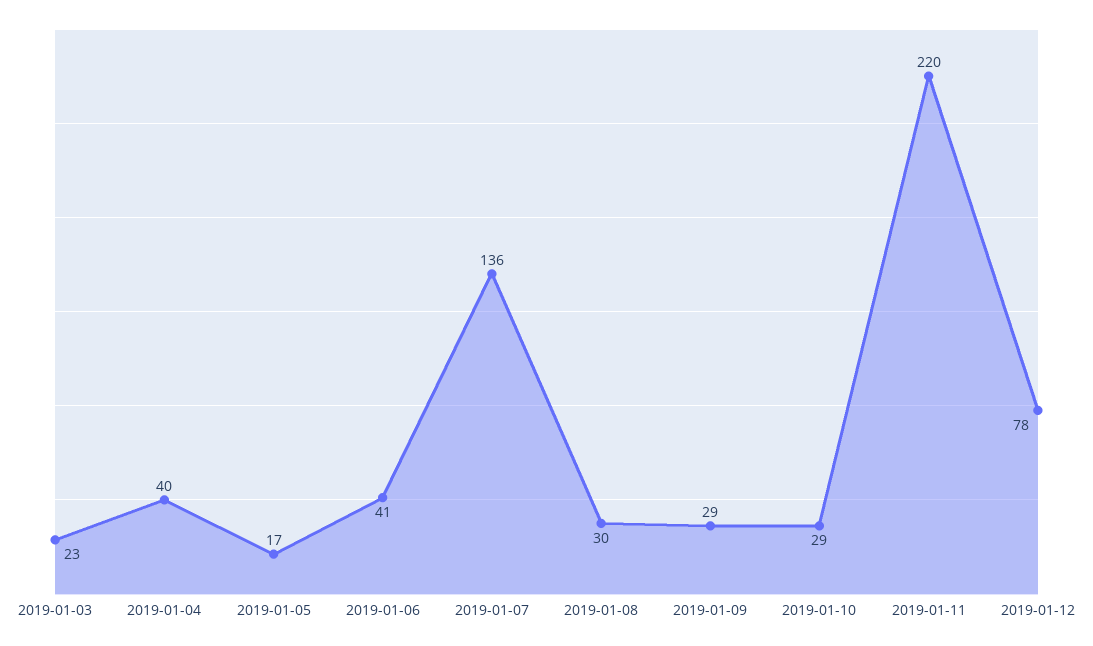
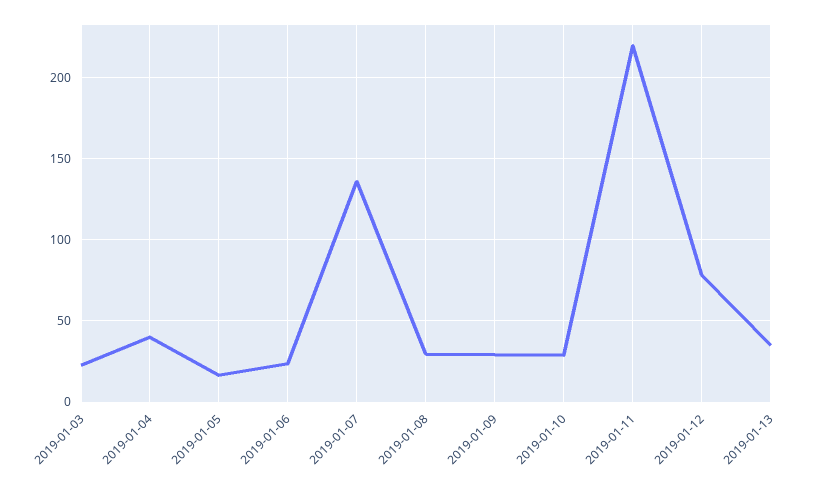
2019-01-06: 41 -> 25
2019-01-13: none -> 35

